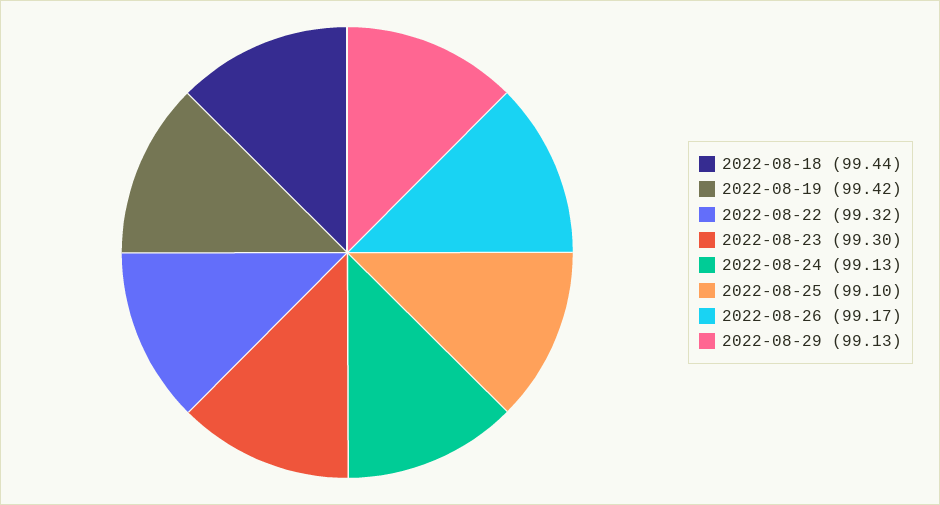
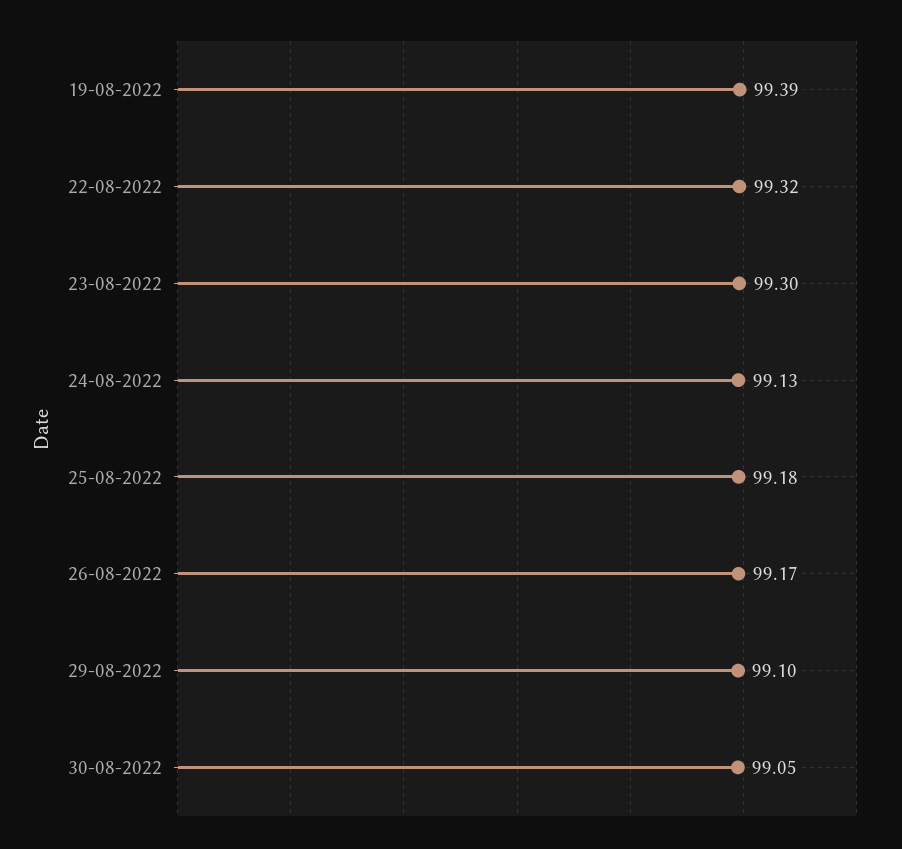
2022-08-18: 99.44 -> none
2022-08-19: 99.42 -> 99.39
2022-08-25: 99.1 -> 99.18
2022-08-29: 99.13 -> 99.1
30-08-2022: none -> 99.05

